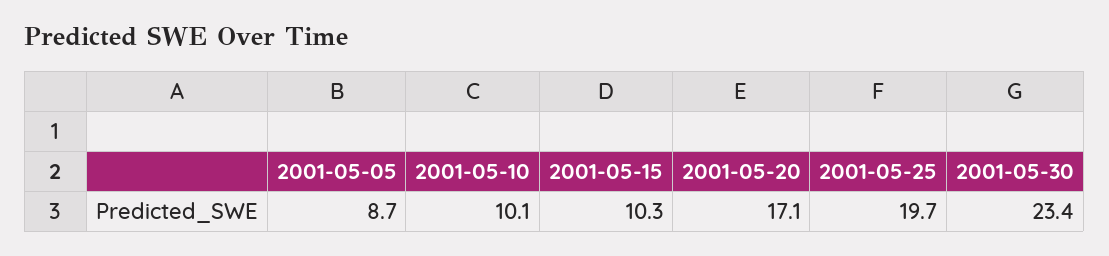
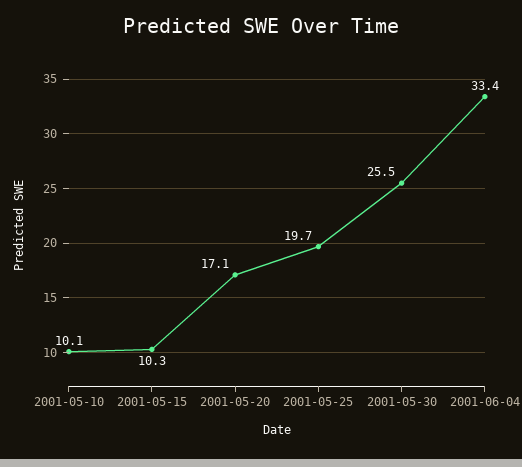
2001-05-05: 8.7 -> none
2001-05-30: 23.4 -> 25.5
2001-06-04: none -> 33.4

